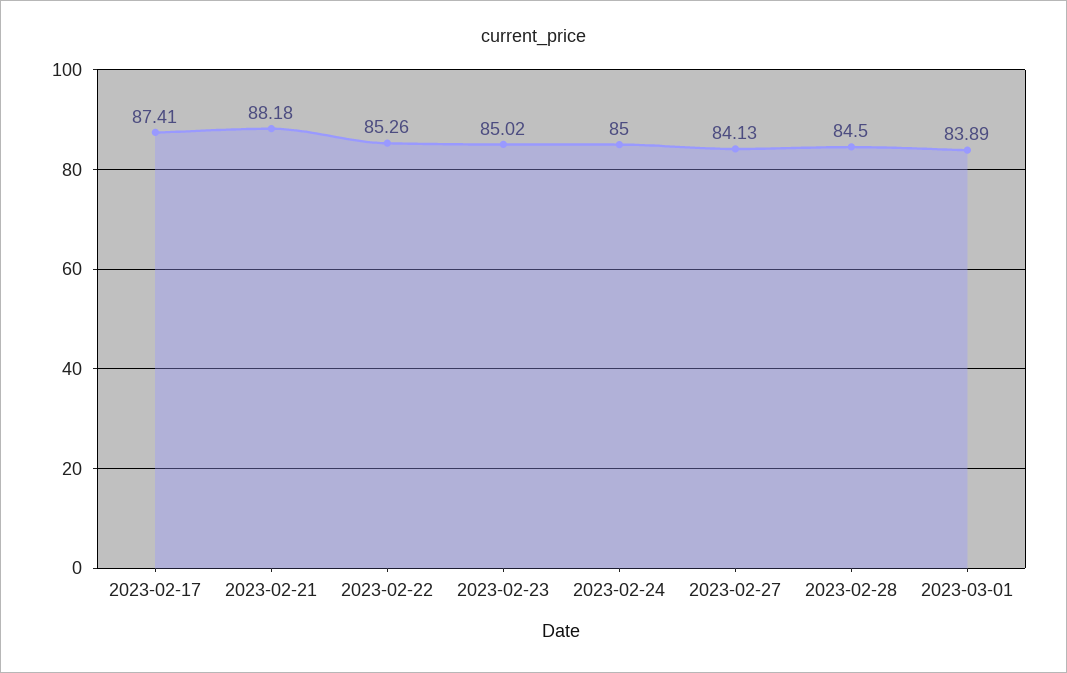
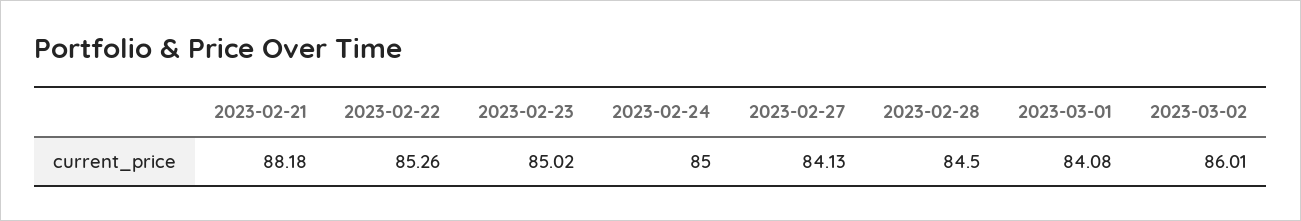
2023-02-17: 87.41 -> none
2023-03-01: 83.89 -> 84.08
2023-03-02: none -> 86.01

